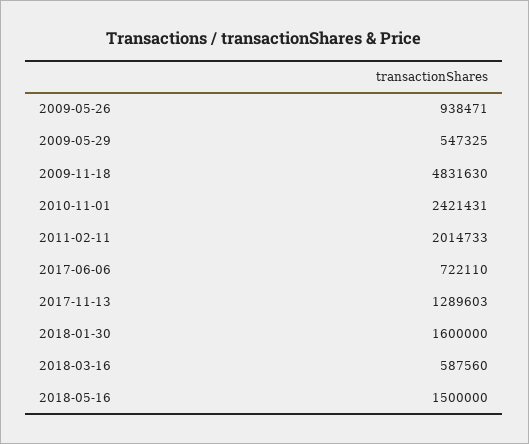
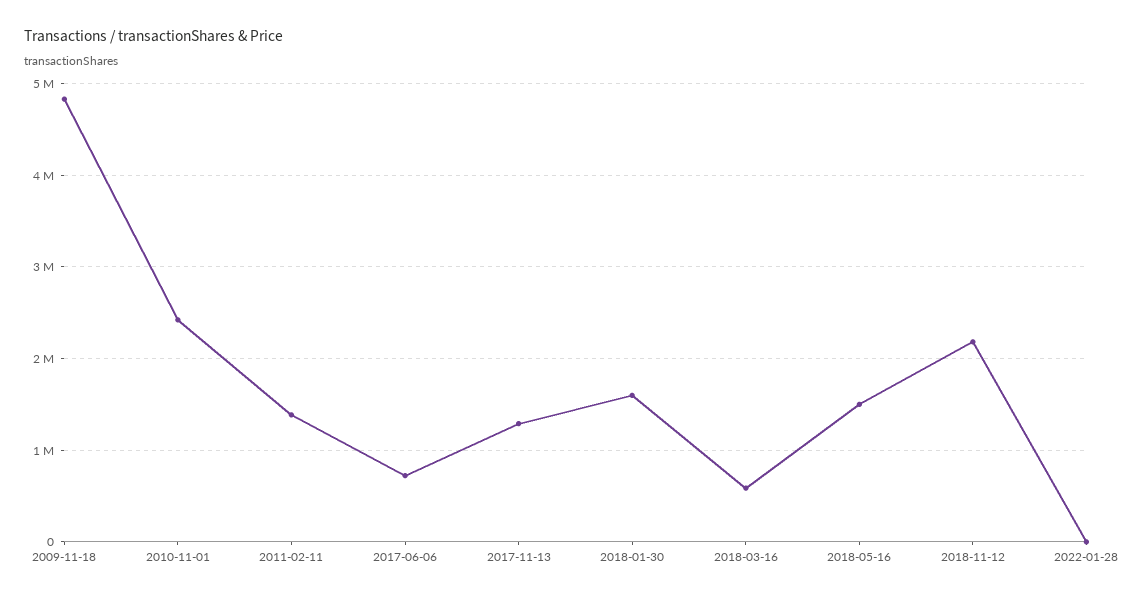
2009-05-26: 938471 -> none
2009-05-29: 547325 -> none
2011-02-11: 2014733 -> 1400000
2018-11-12: none -> 2200000
2022-01-28: none -> 0

